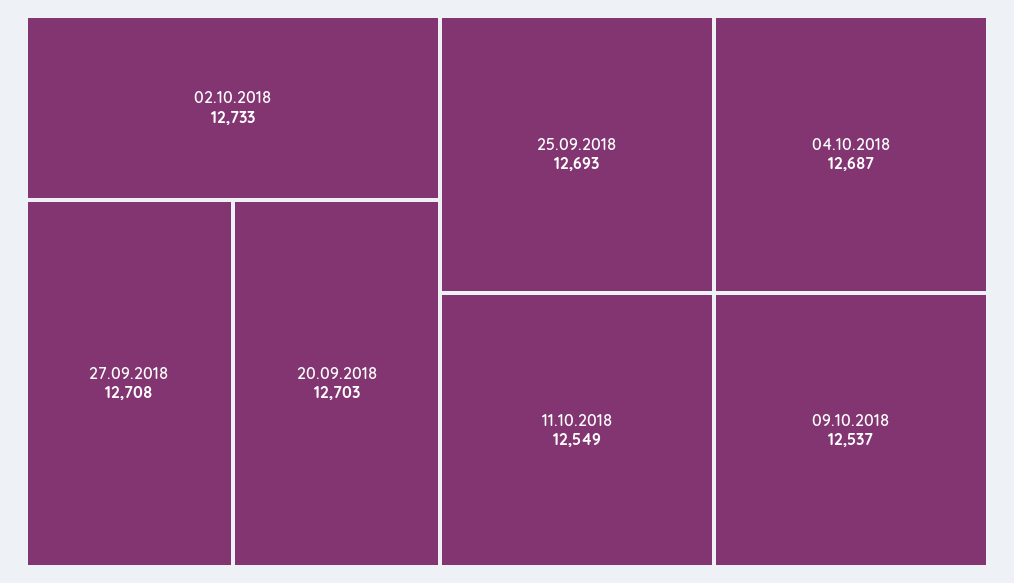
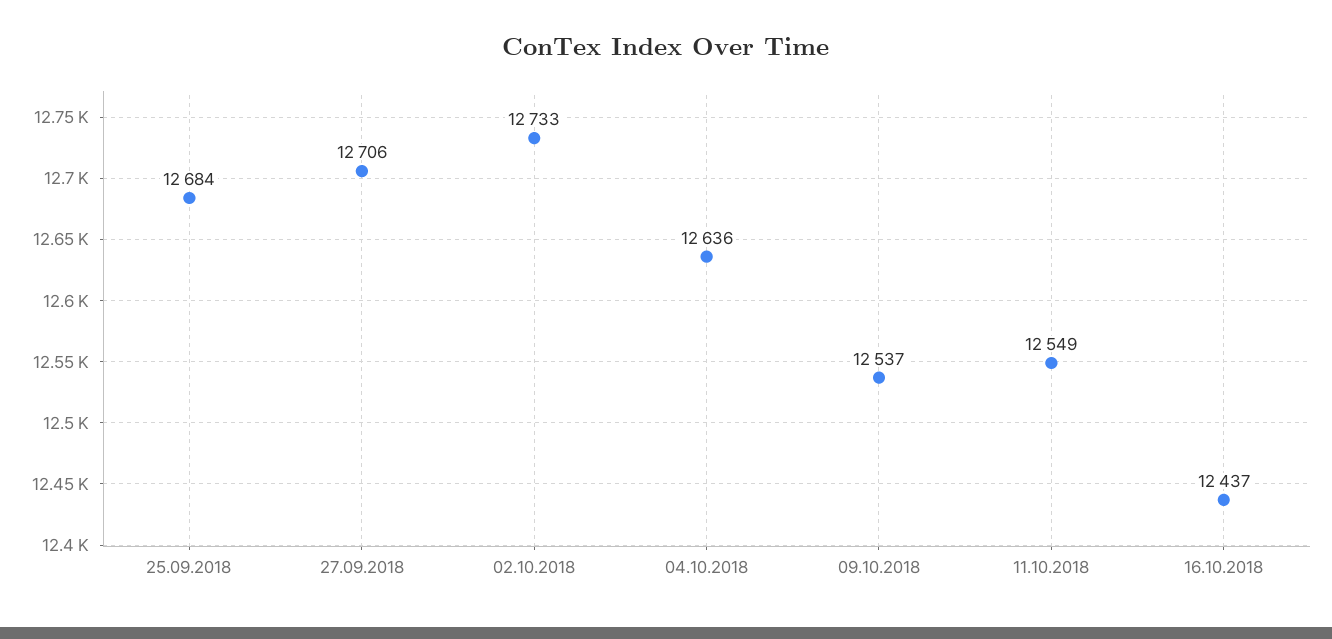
27.09.2018: 12708 -> 12706
20.09.2018: 12703 -> none
25.09.2018: 12693 -> 12684
04.10.2018: 12687 -> 12636
16.10.2018: none -> 12437

